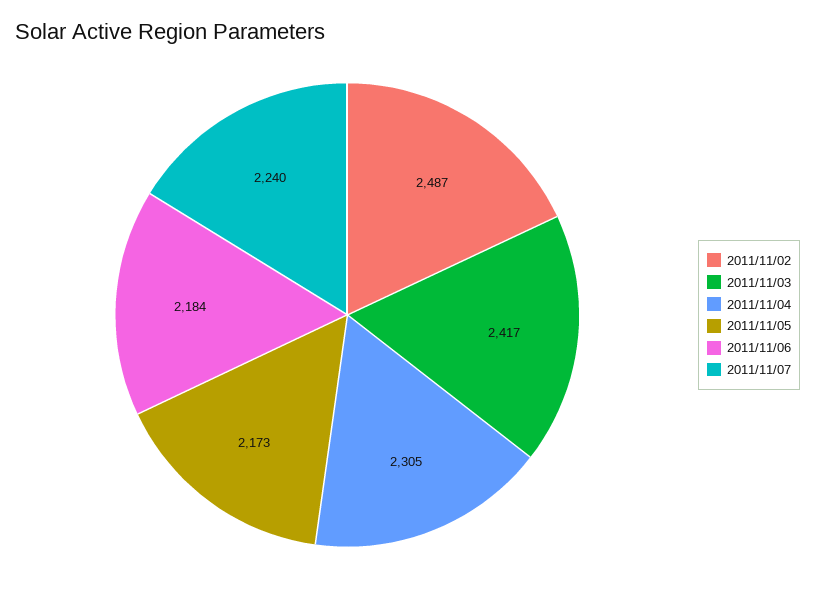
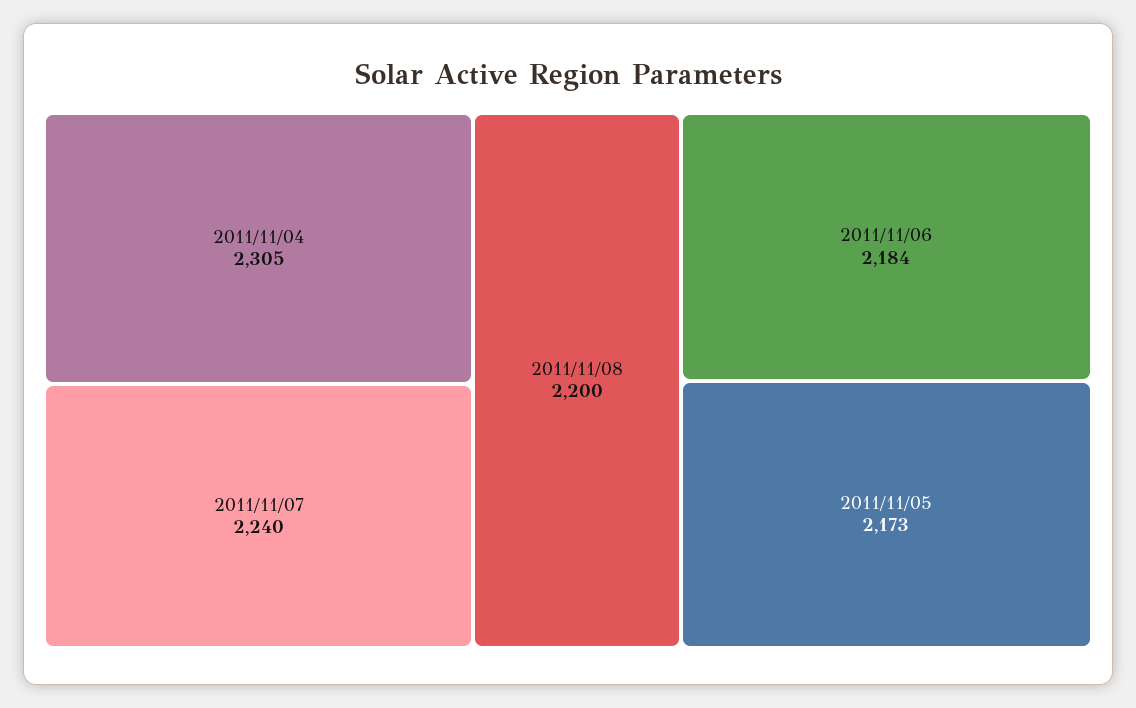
2011/11/02: 2487 -> none
2011/11/03: 2417 -> none
2011/11/08: none -> 2200

